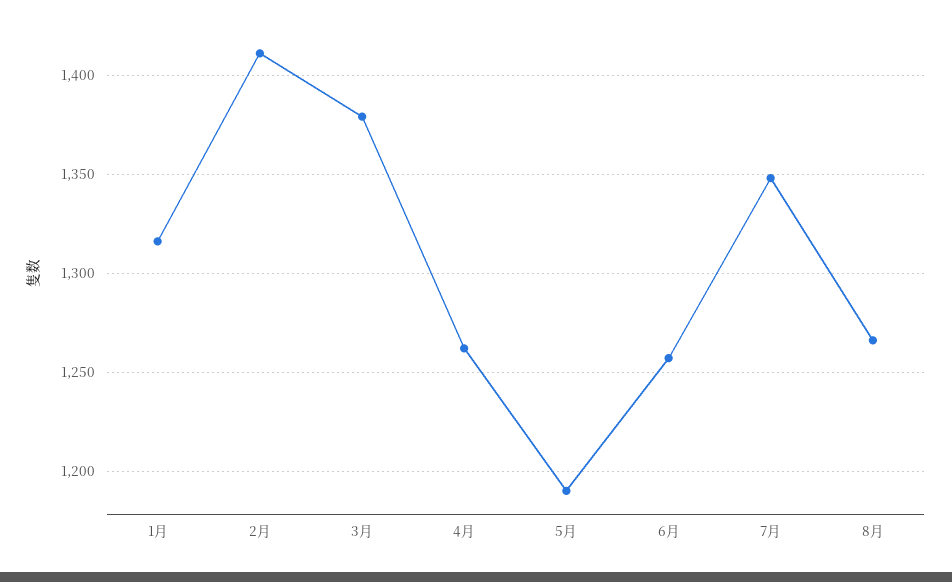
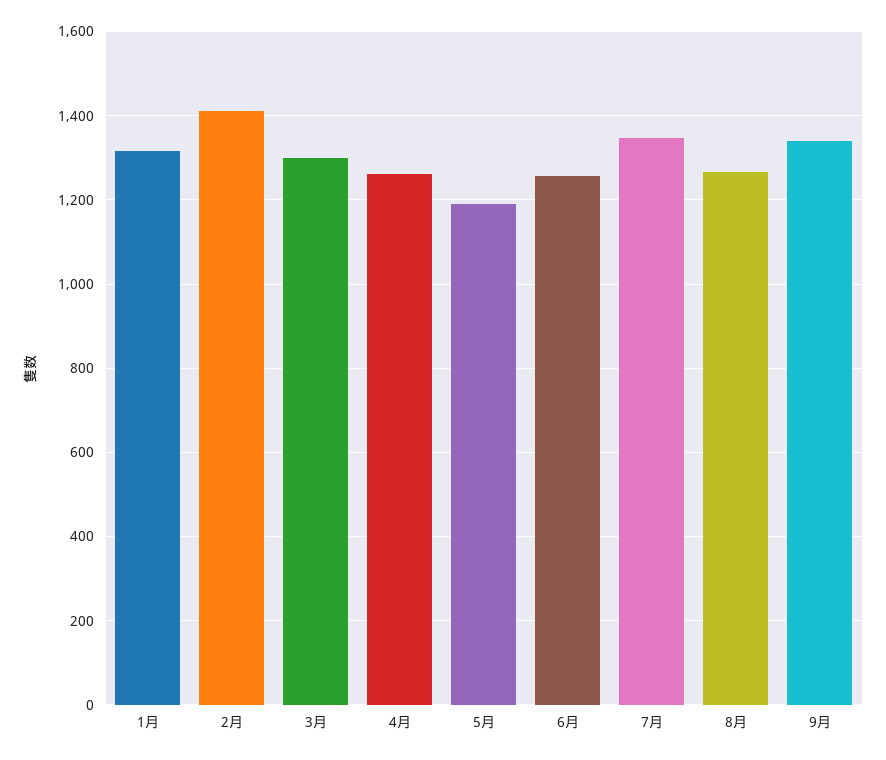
3月: 1380 -> 1300
9月: none -> 1340

